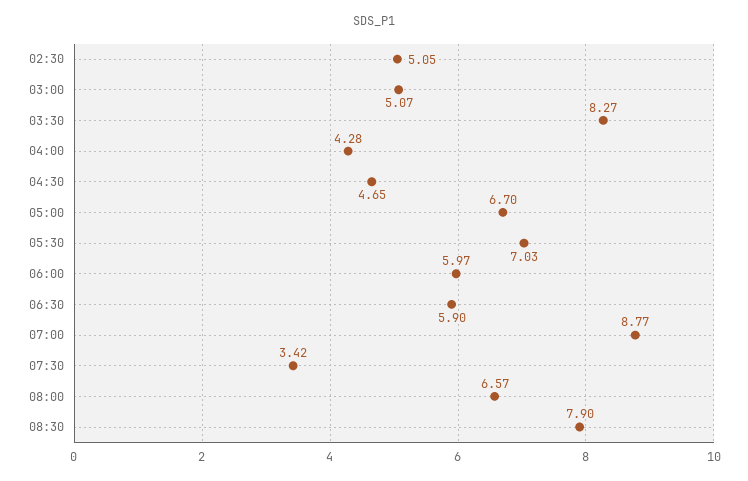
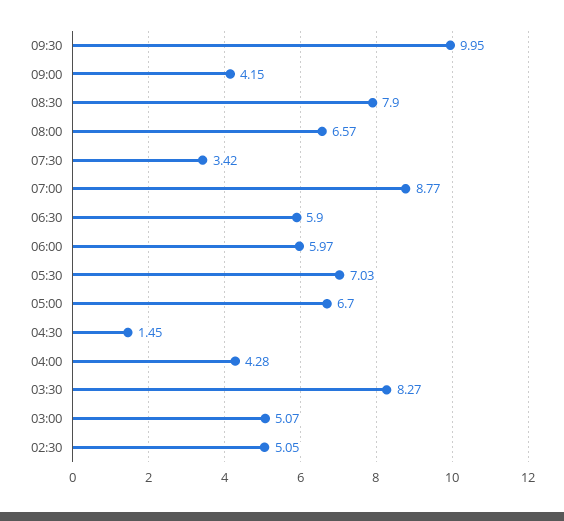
04:30: 4.65 -> 1.45
09:30: none -> 9.95
09:00: none -> 4.15

